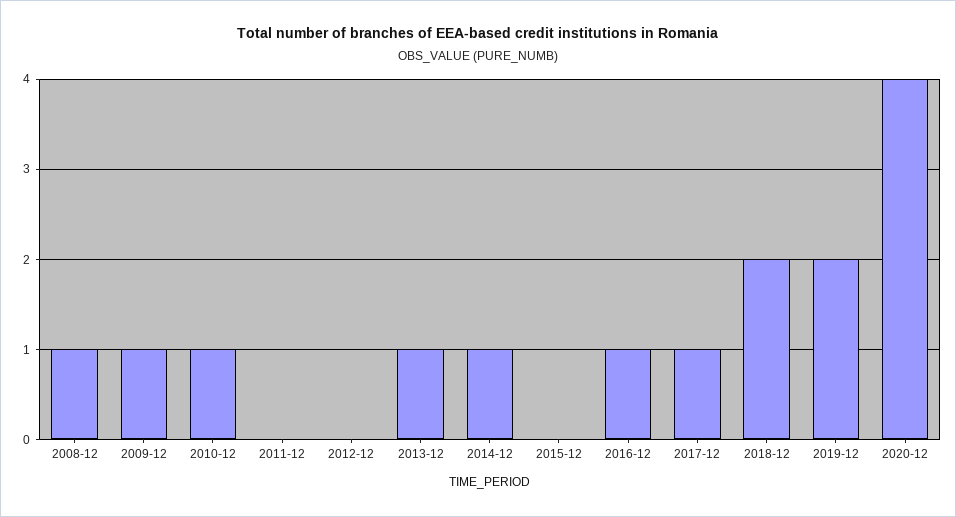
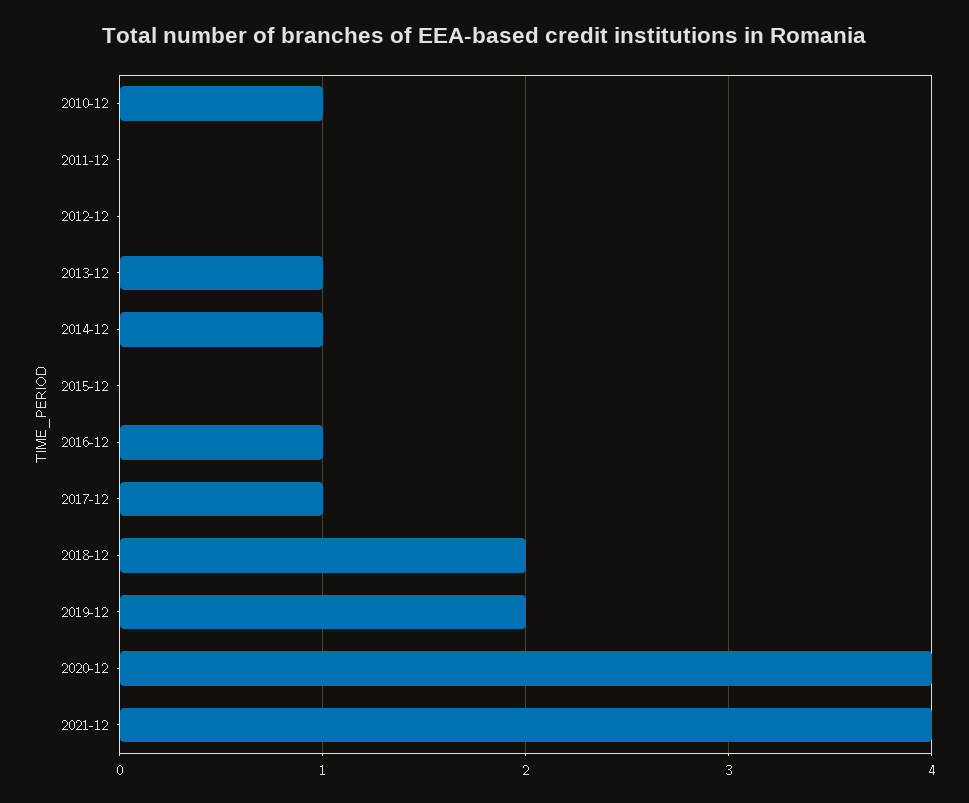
2008-12: 1 -> none
2009-12: 1 -> none
2021-12: none -> 4

